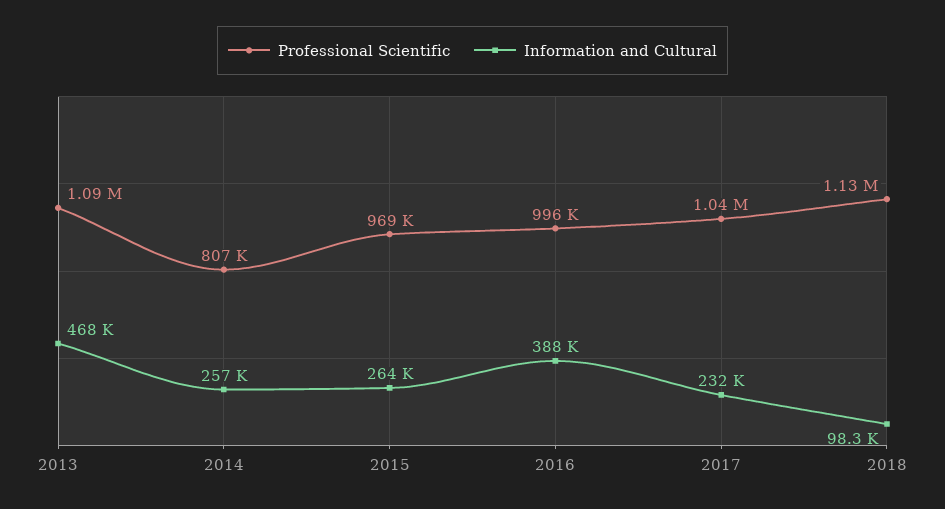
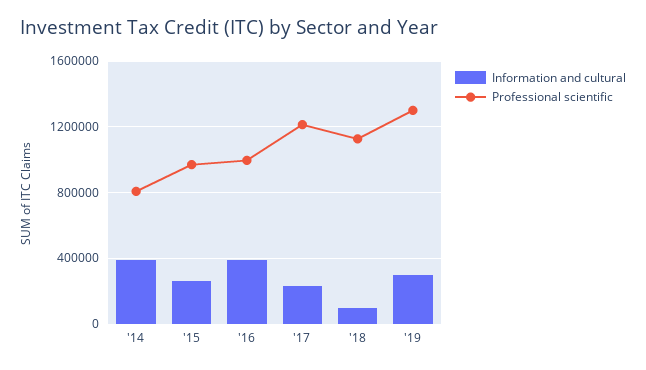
Professional Scientific, 2013: 1090000 -> none
Information and Cultural, 2013: 468000 -> none
Information and Cultural, 2014: 257000 -> 400000
Professional Scientific, 2017: 1040000 -> 1200000
Information and Cultural, '19: none -> 300000
Professional Scientific, '19: none -> 1300000

